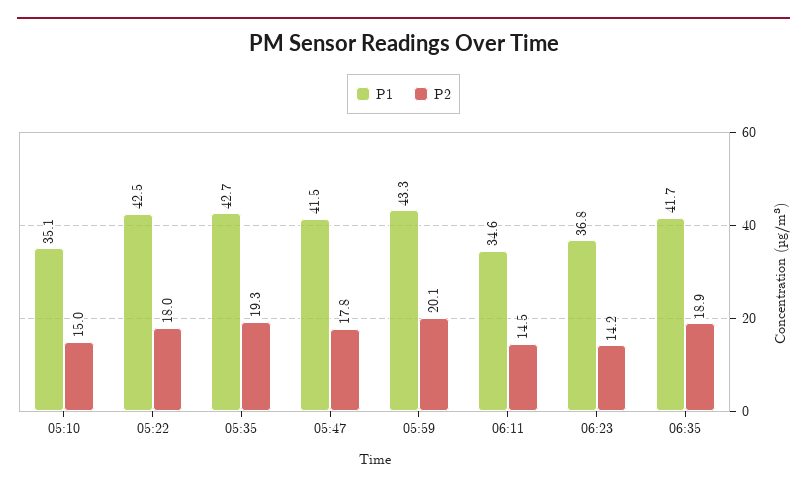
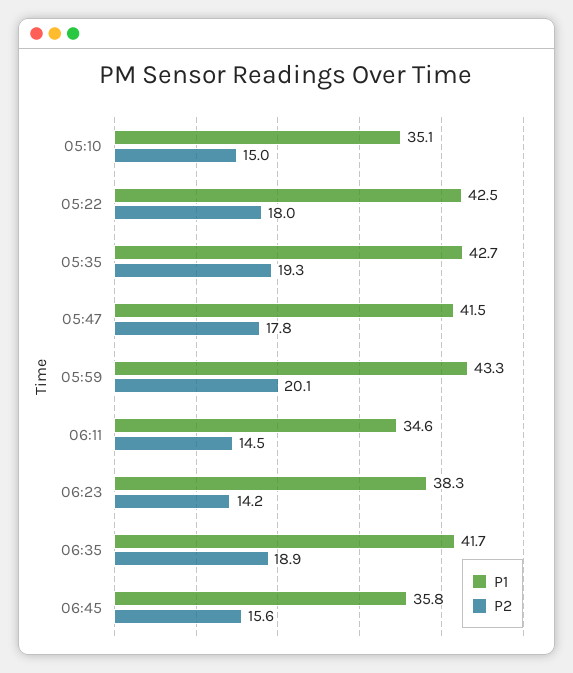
P1, 06:23: 36.8 -> 38.3
P1, 06:45: none -> 35.8
P2, 06:45: none -> 15.6

